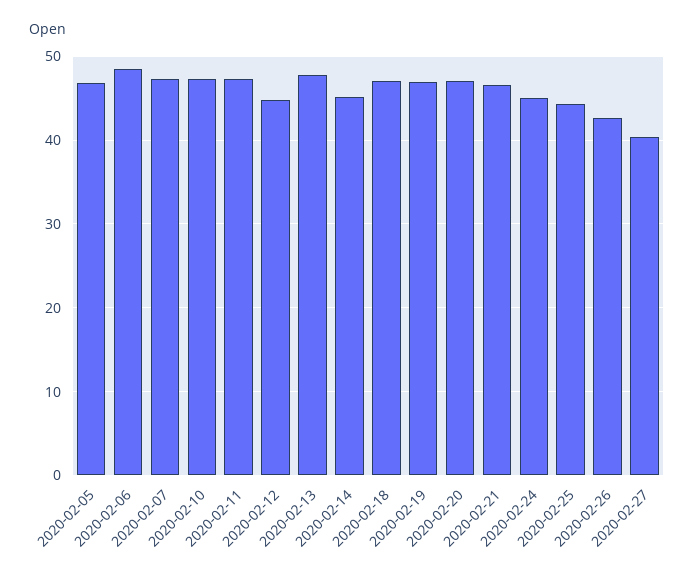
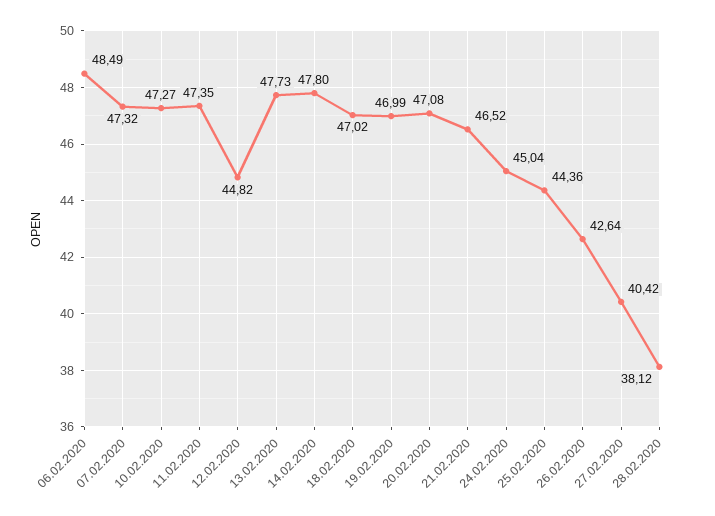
2020-02-05: 47 -> none
2020-02-14: 45 -> 47.8
28.02.2020: none -> 38.12

